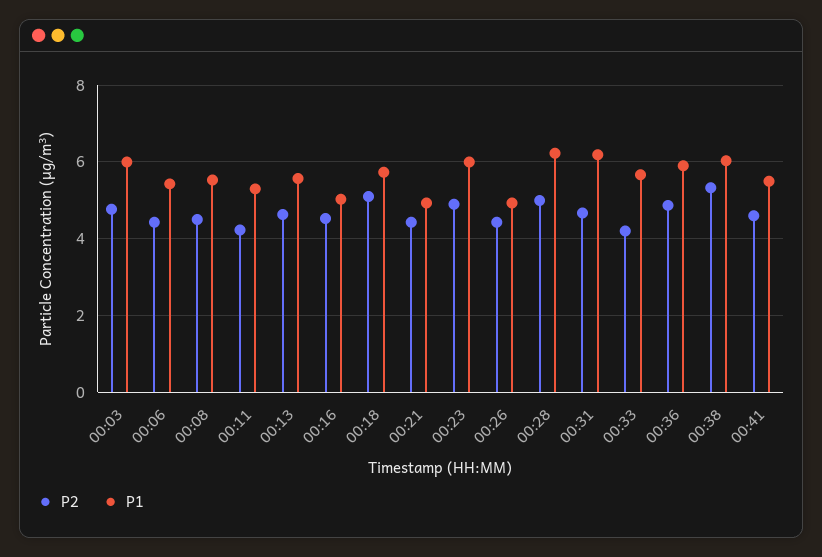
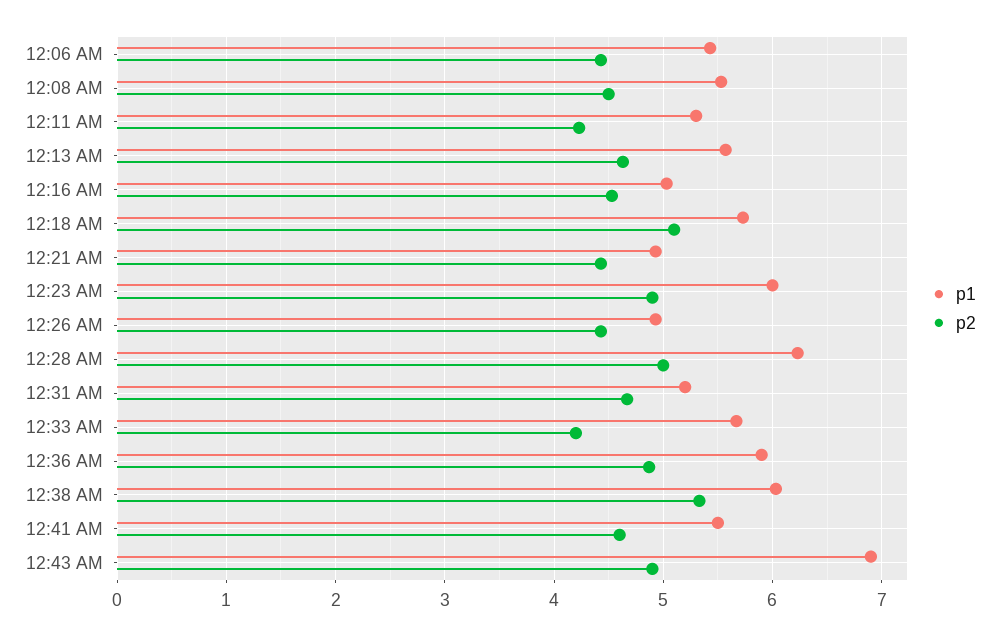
P2, 00:03: 4.8 -> none
P1, 00:03: 6 -> none
P1, 00:31: 6.2 -> 5.2
P1, 12:43 AM: none -> 6.9
P2, 12:43 AM: none -> 4.9

